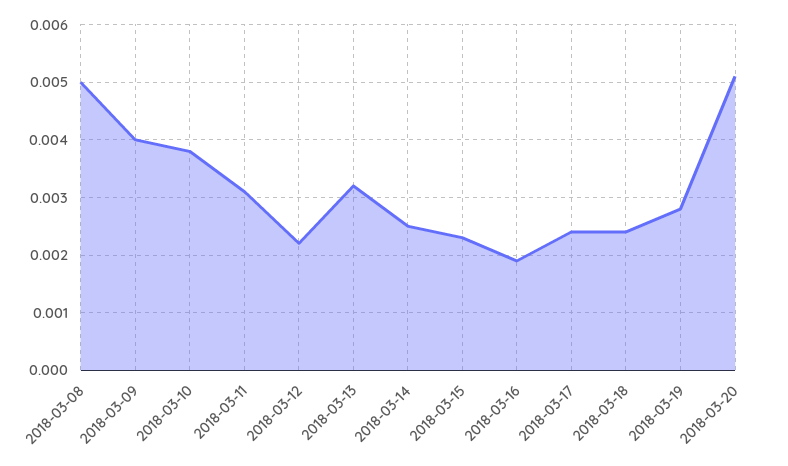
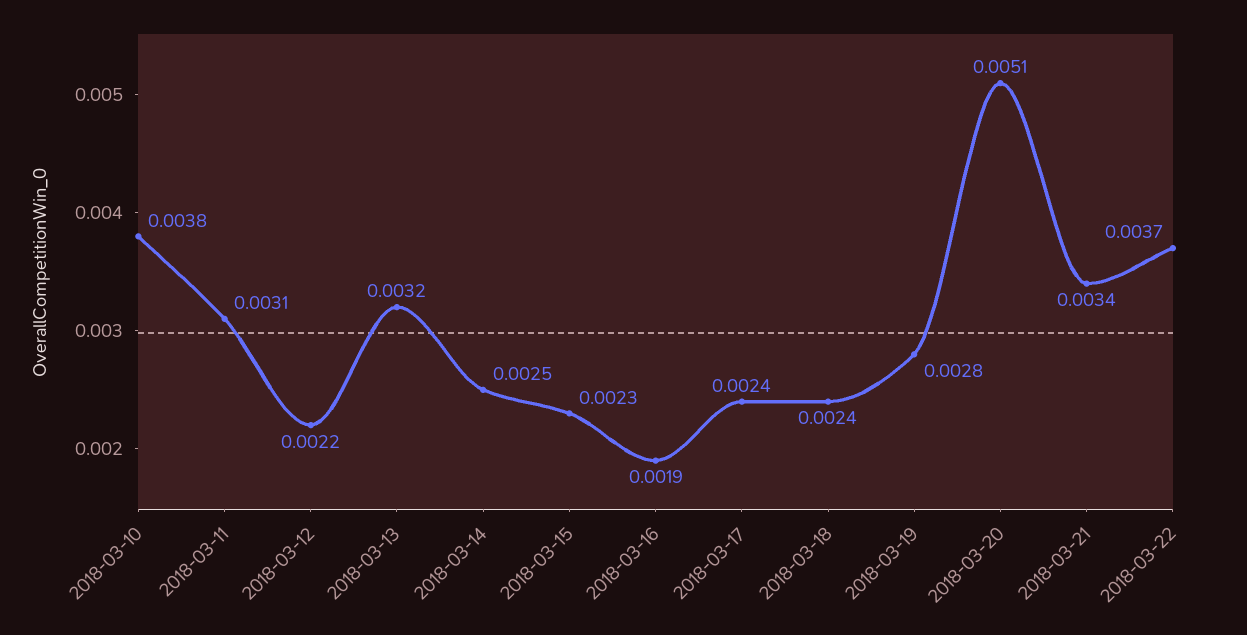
2018-03-08: 0.005 -> none
2018-03-09: 0.004 -> none
2018-03-21: none -> 0.0034
2018-03-22: none -> 0.0037

